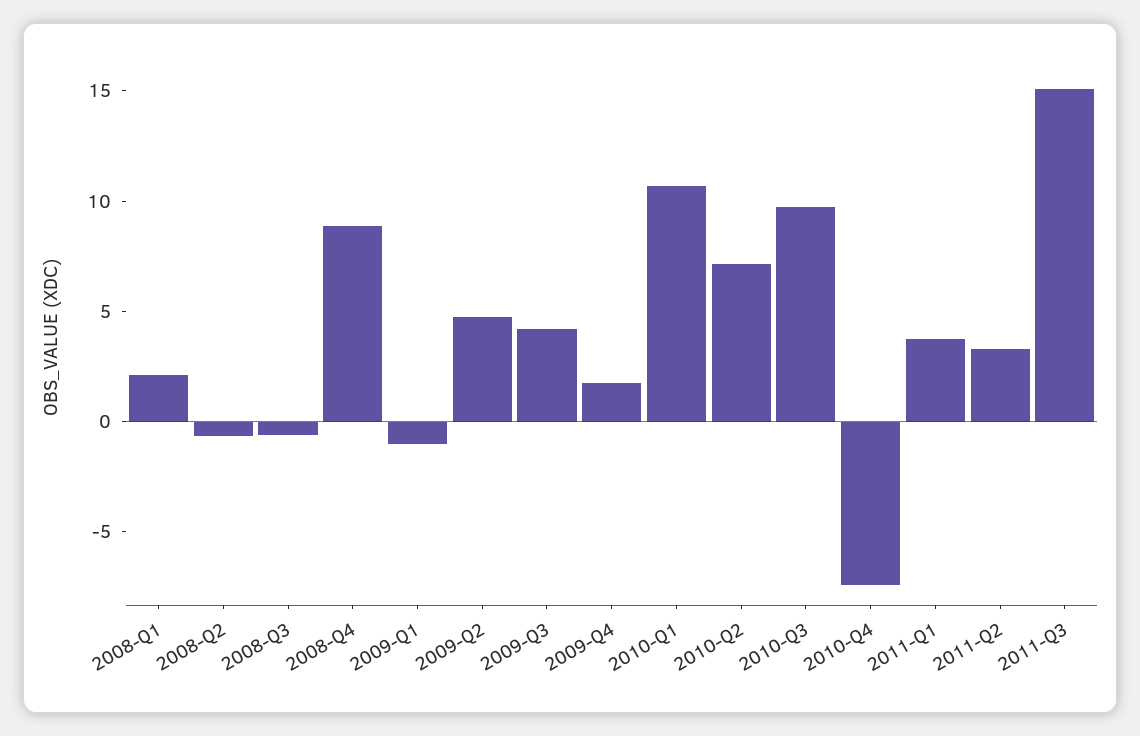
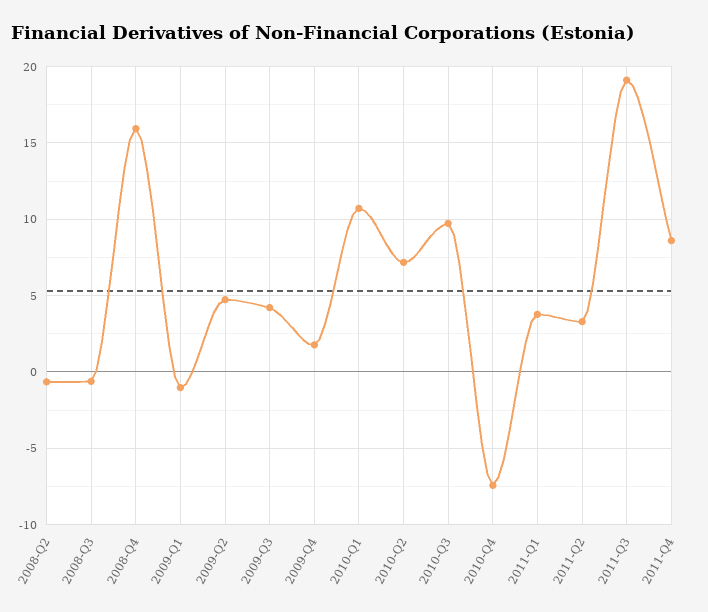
2008-Q1: 2 -> none
2008-Q4: 9 -> 16
2011-Q3: 15 -> 19
2011-Q4: none -> 8.5

